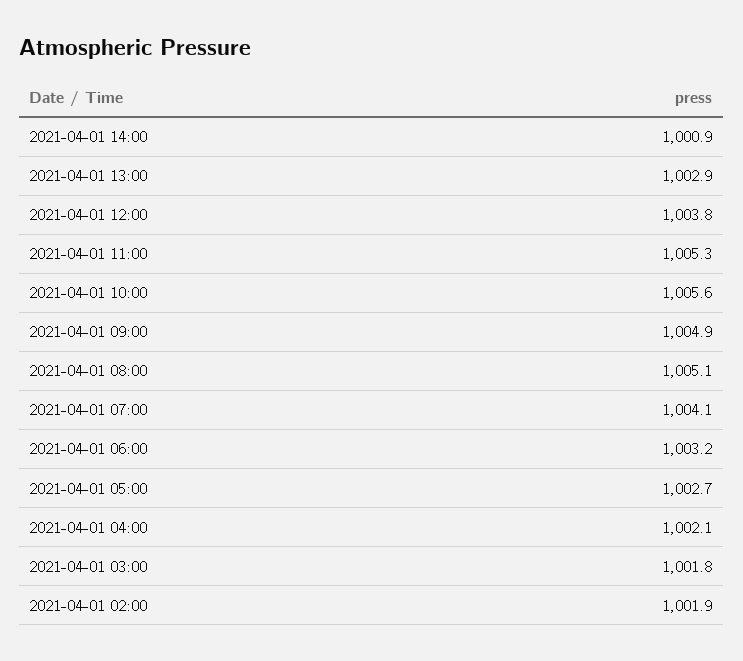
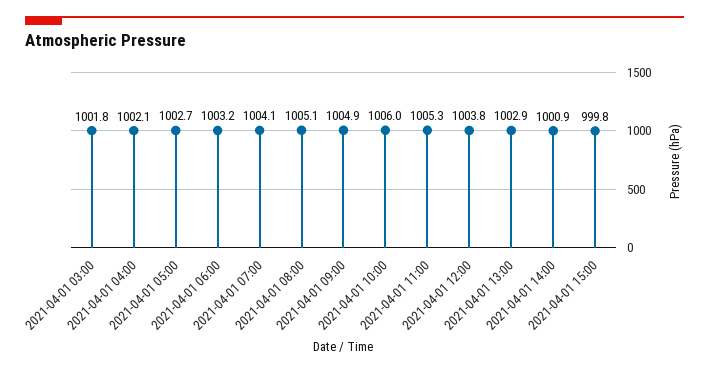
2021-04-01 10:00: 1005.6 -> 1006
2021-04-01 02:00: 1001.9 -> none
2021-04-01 15:00: none -> 999.8

